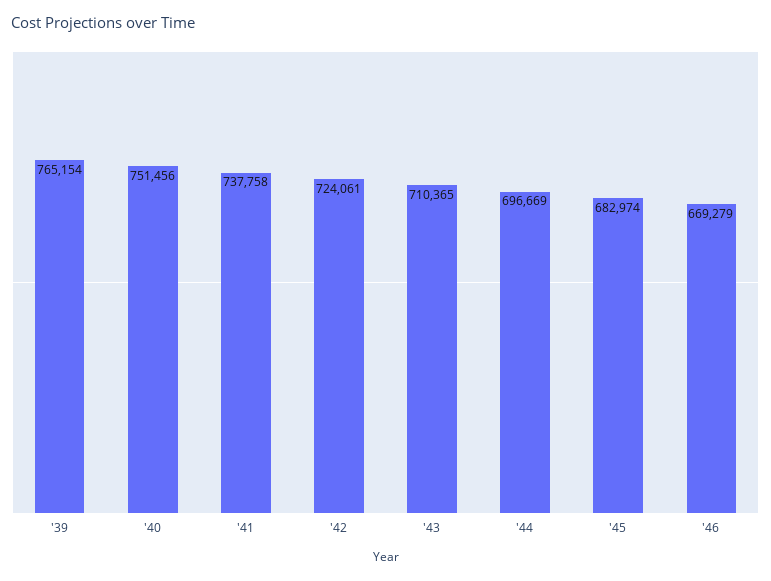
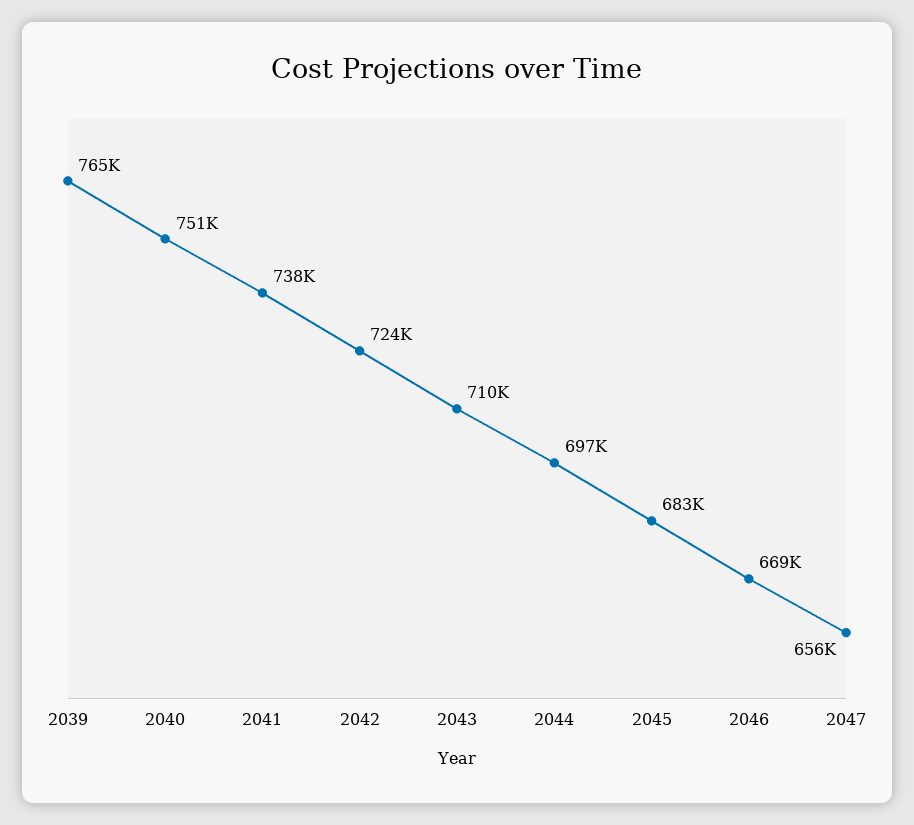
2047: none -> 656000

